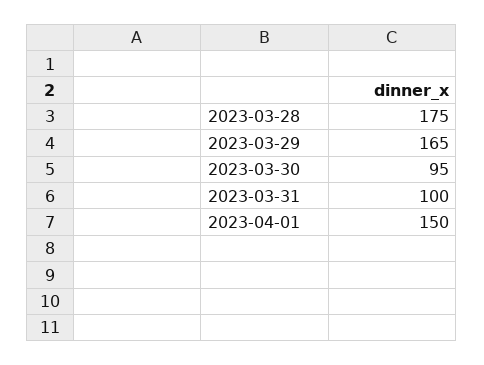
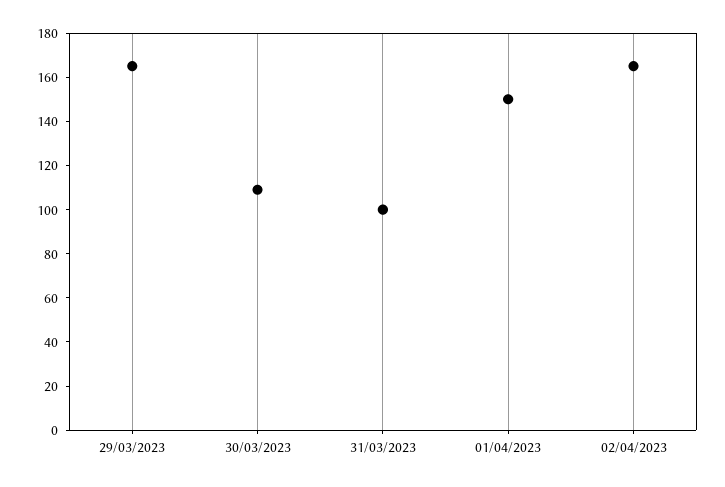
2023-03-28: 175 -> none
2023-03-30: 95 -> 110
02/04/2023: none -> 165

